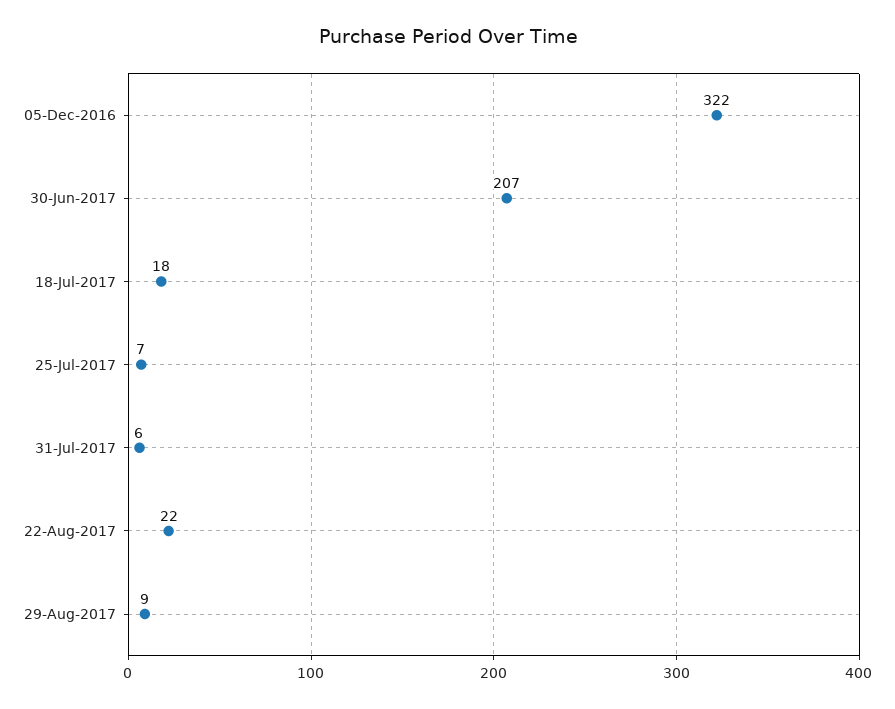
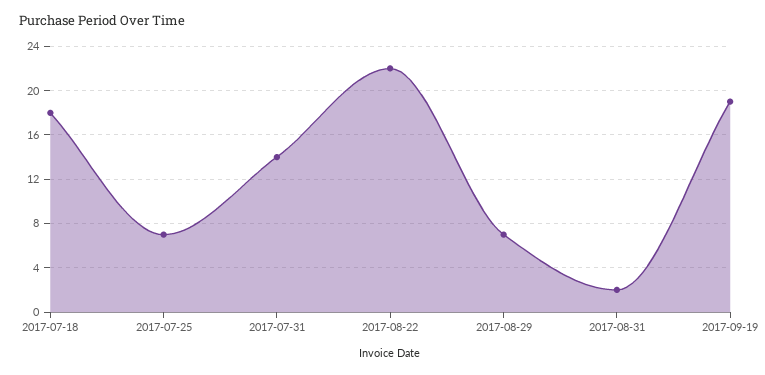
05-Dec-2016: 322 -> none
30-Jun-2017: 207 -> none
31-Jul-2017: 6 -> 14
29-Aug-2017: 9 -> 7
2017-08-31: none -> 2
2017-09-19: none -> 19

